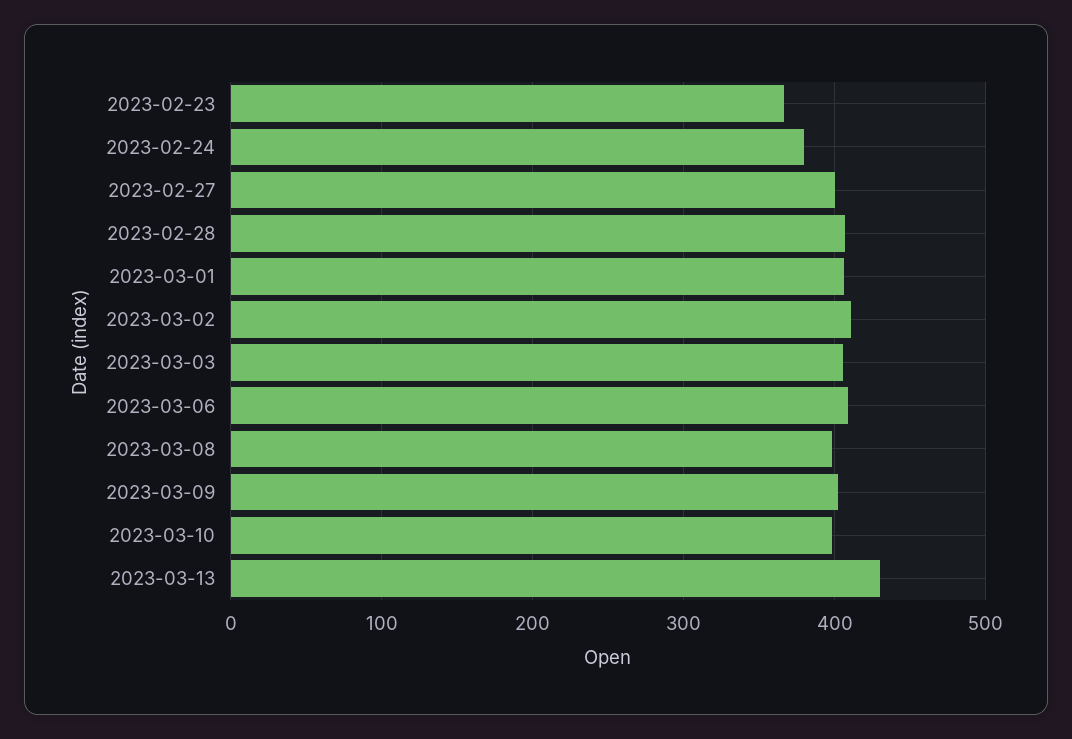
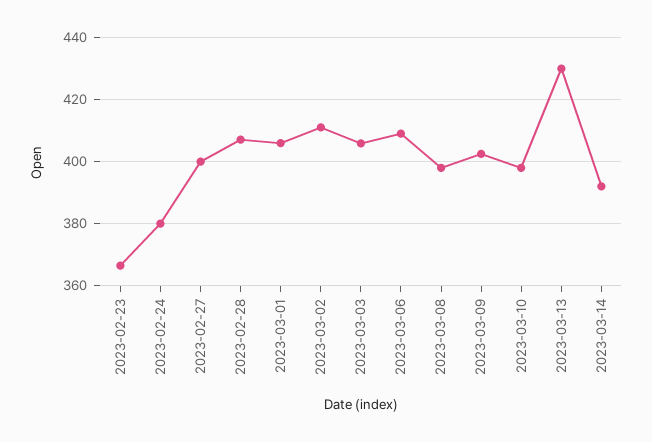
2023-03-14: none -> 392

